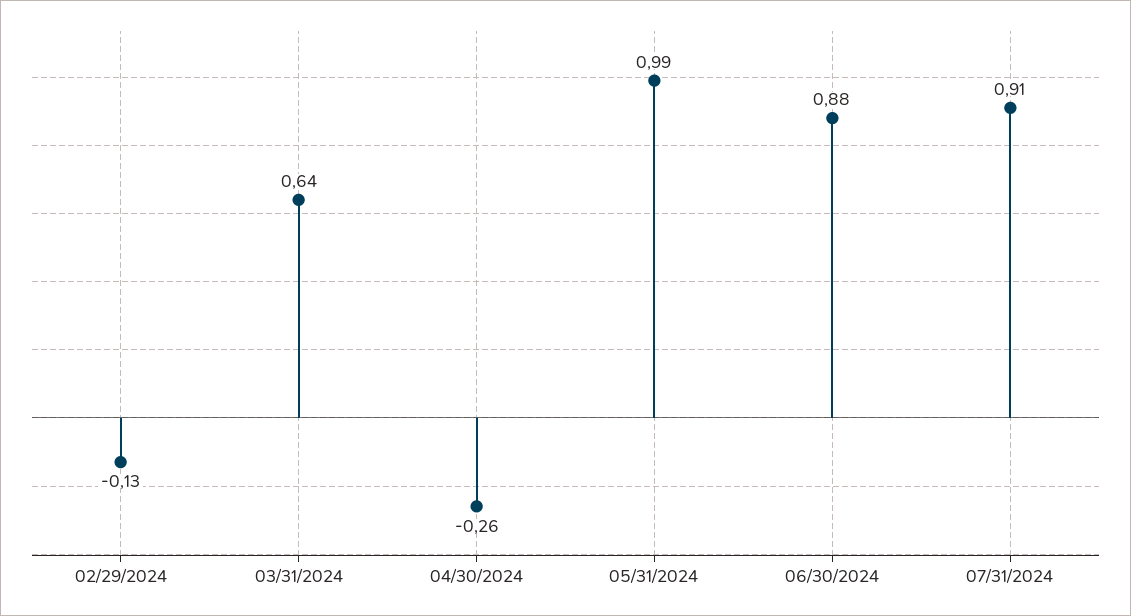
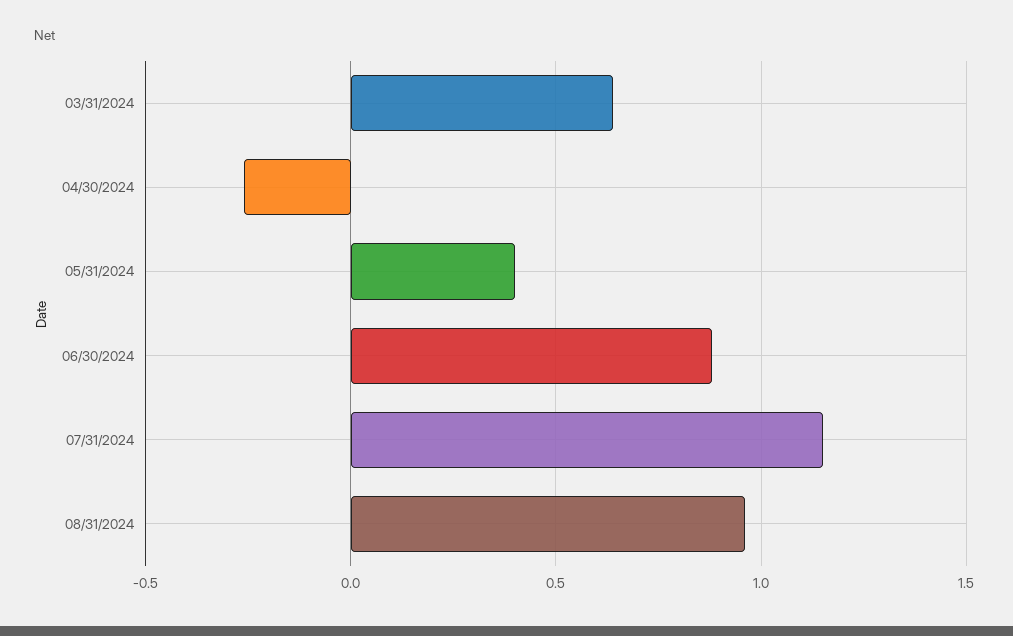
02/29/2024: -0.13 -> none
05/31/2024: 0.99 -> 0.4
07/31/2024: 0.91 -> 1.15
08/31/2024: none -> 0.95

